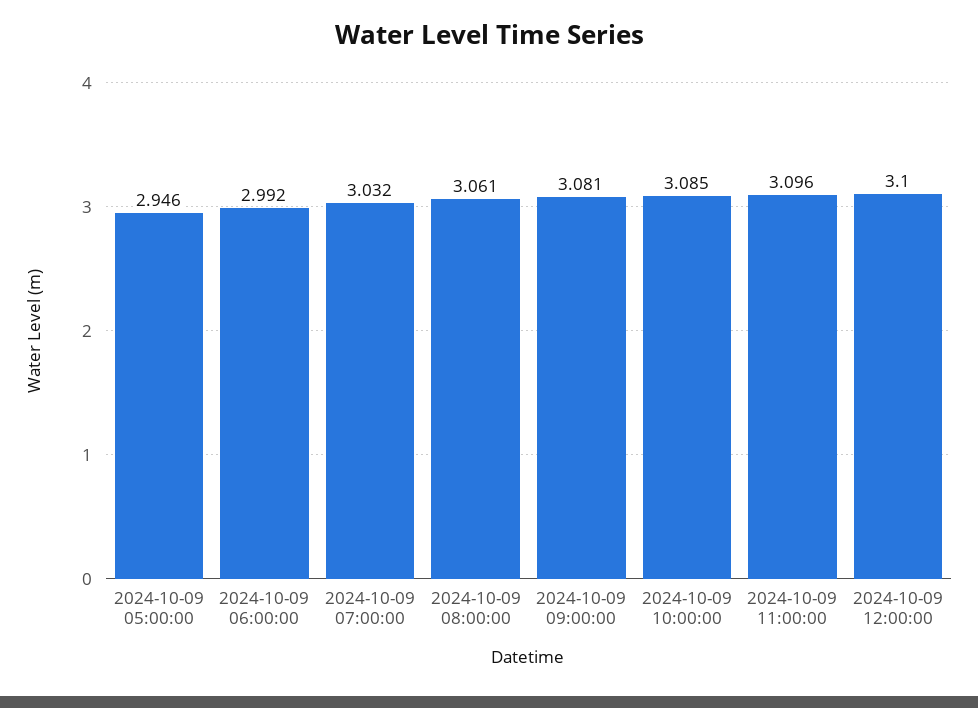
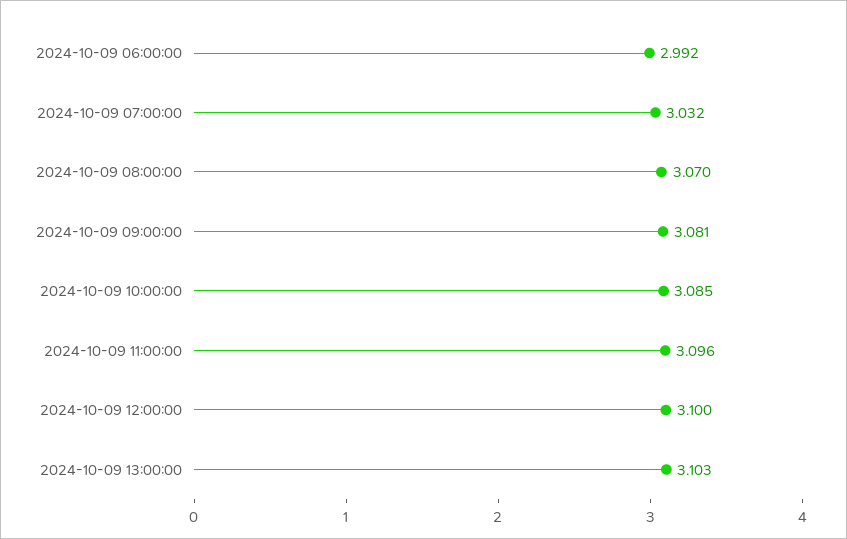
2024-10-09 05:00:00: 2.946 -> none
2024-10-09 08:00:00: 3.061 -> 3.07
2024-10-09 13:00:00: none -> 3.103

